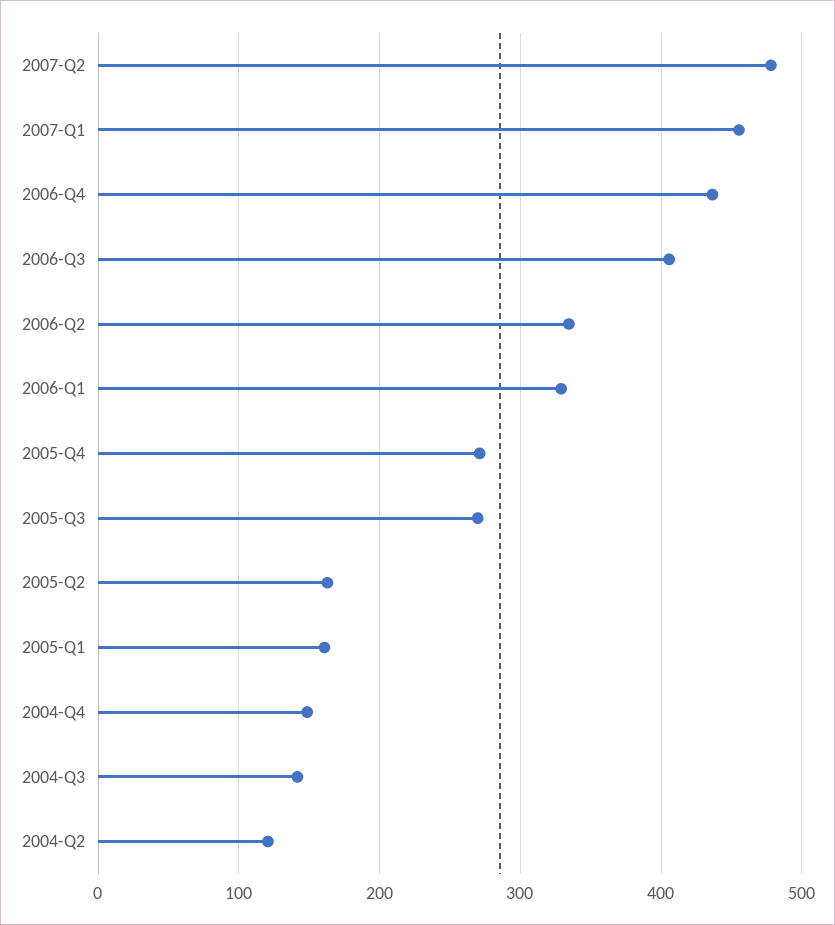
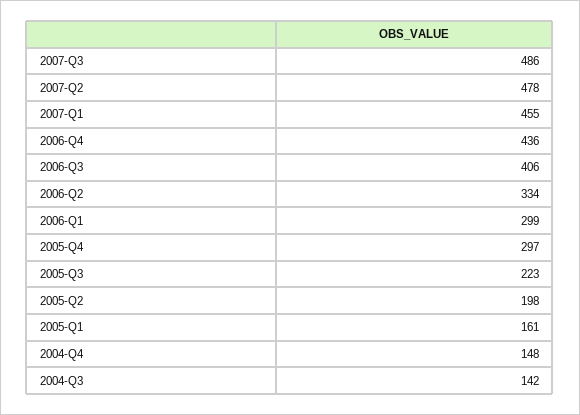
2006-Q1: 330 -> 299
2005-Q4: 270 -> 297
2005-Q3: 270 -> 223
2005-Q2: 160 -> 198
2004-Q2: 120 -> none
2007-Q3: none -> 486

